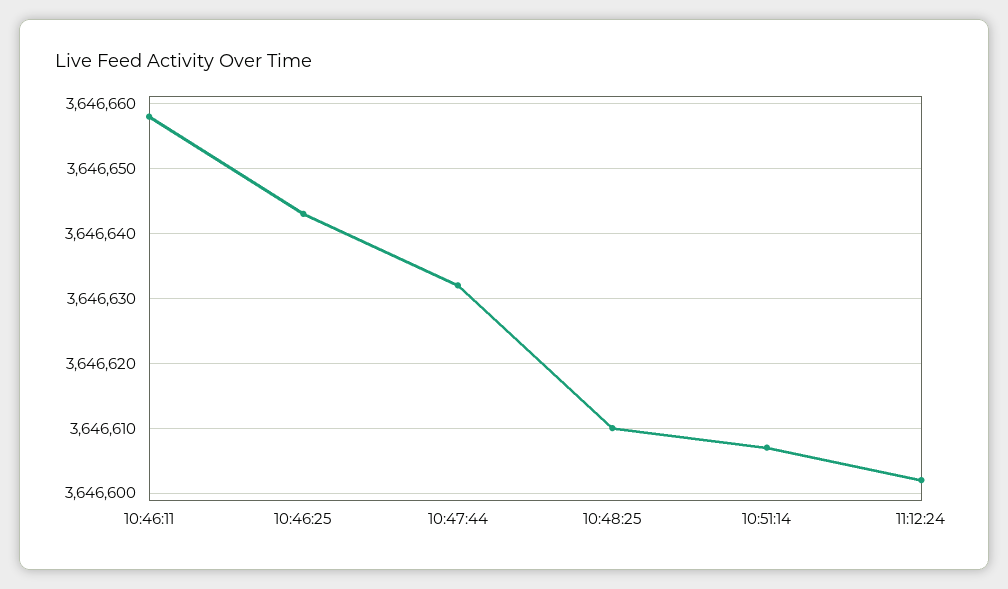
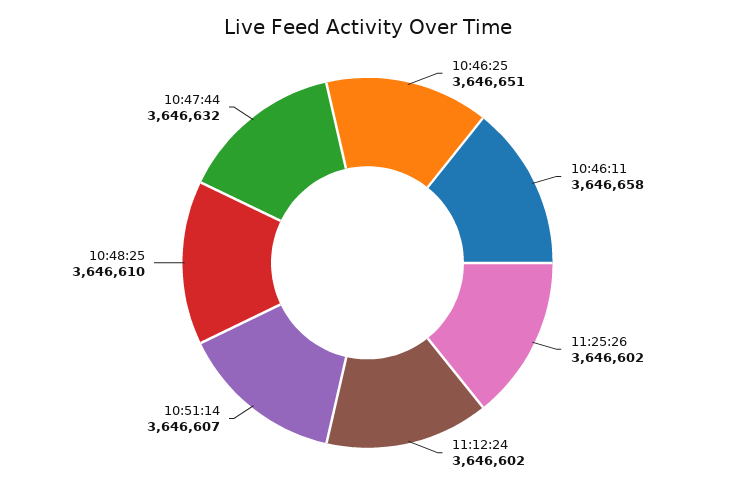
10:46:25: 3646643 -> 3646651
11:25:26: none -> 3646602

